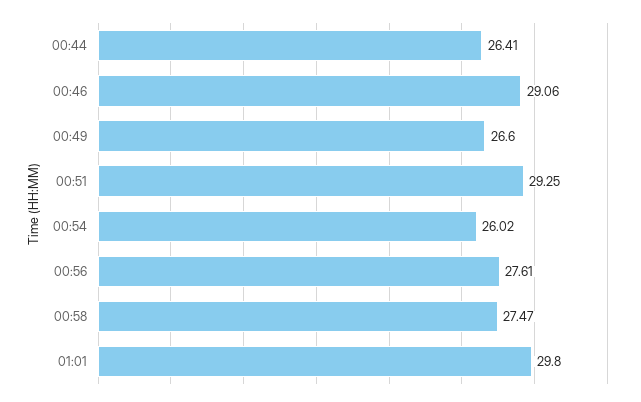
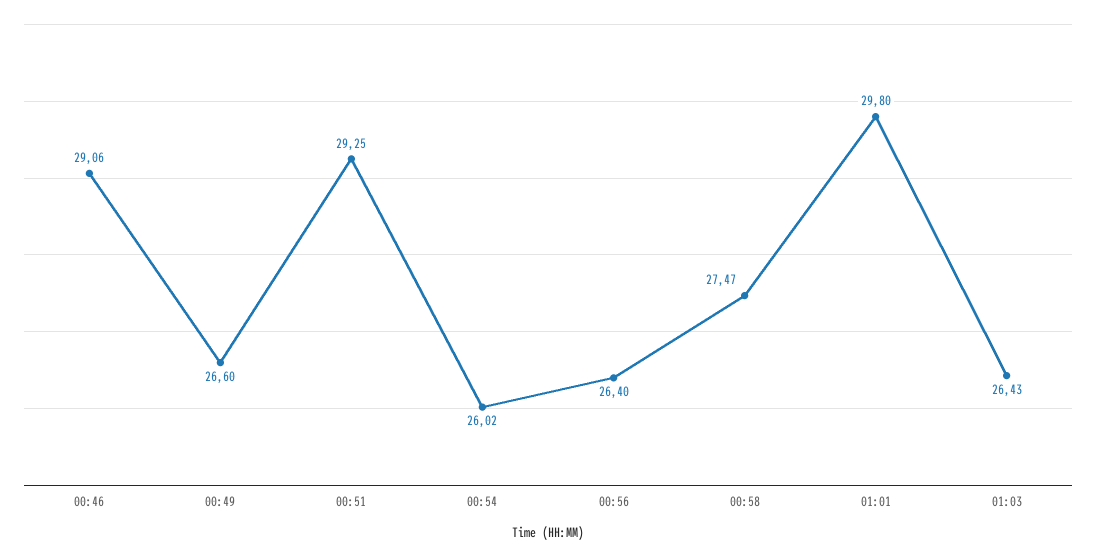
00:44: 26.41 -> none
00:56: 27.61 -> 26.4
01:03: none -> 26.43

